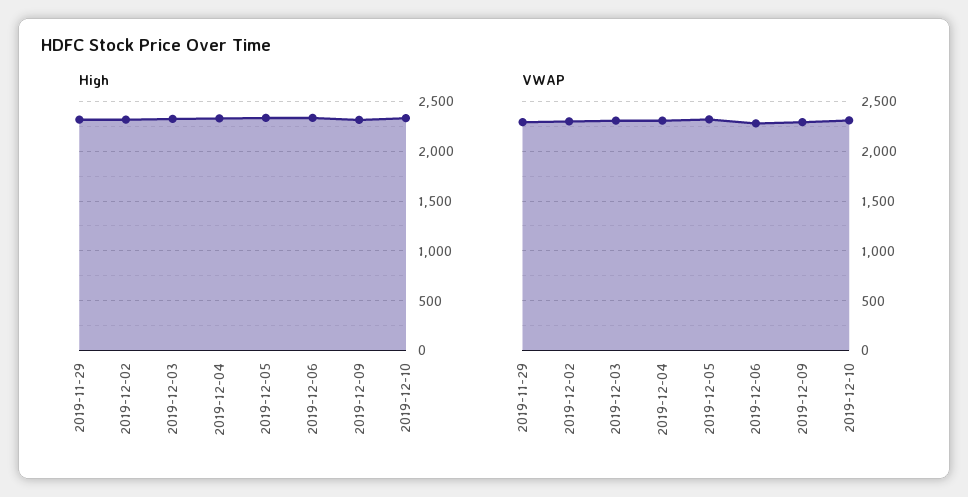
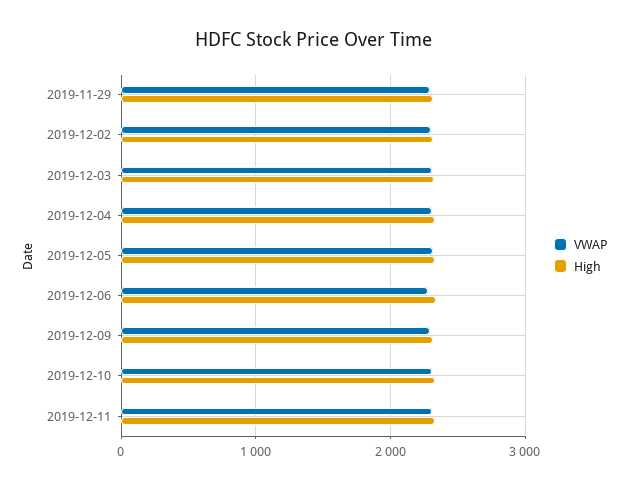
VWAP, 2019-12-11: none -> 2300
High, 2019-12-11: none -> 2300

